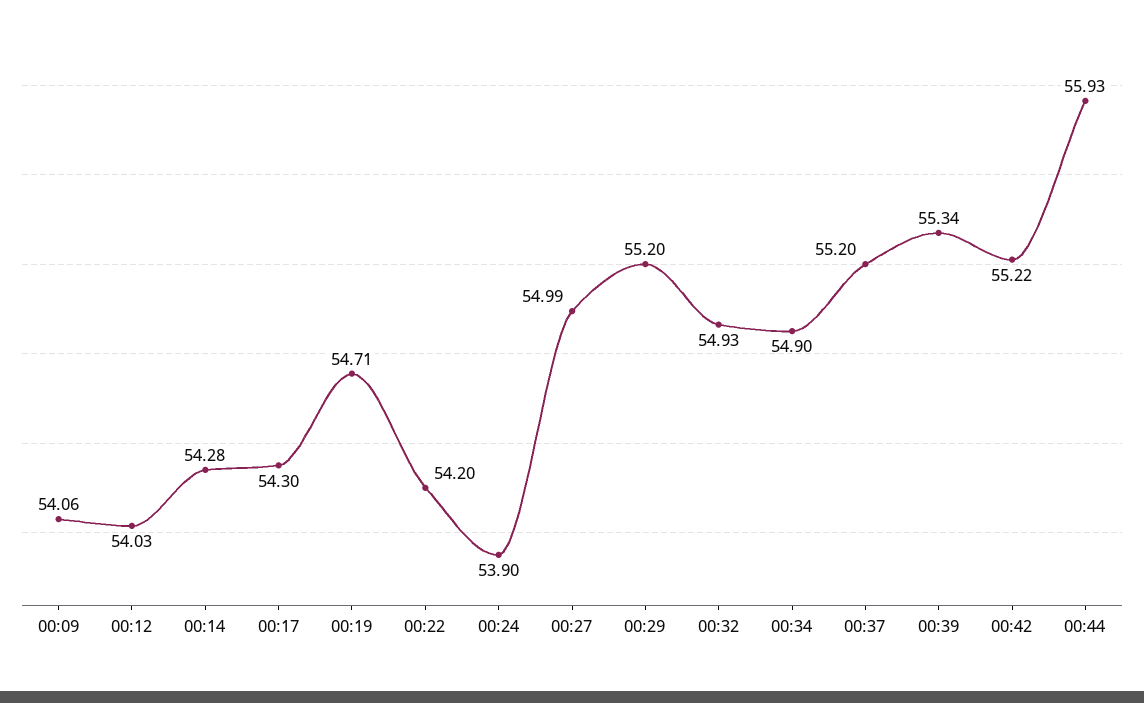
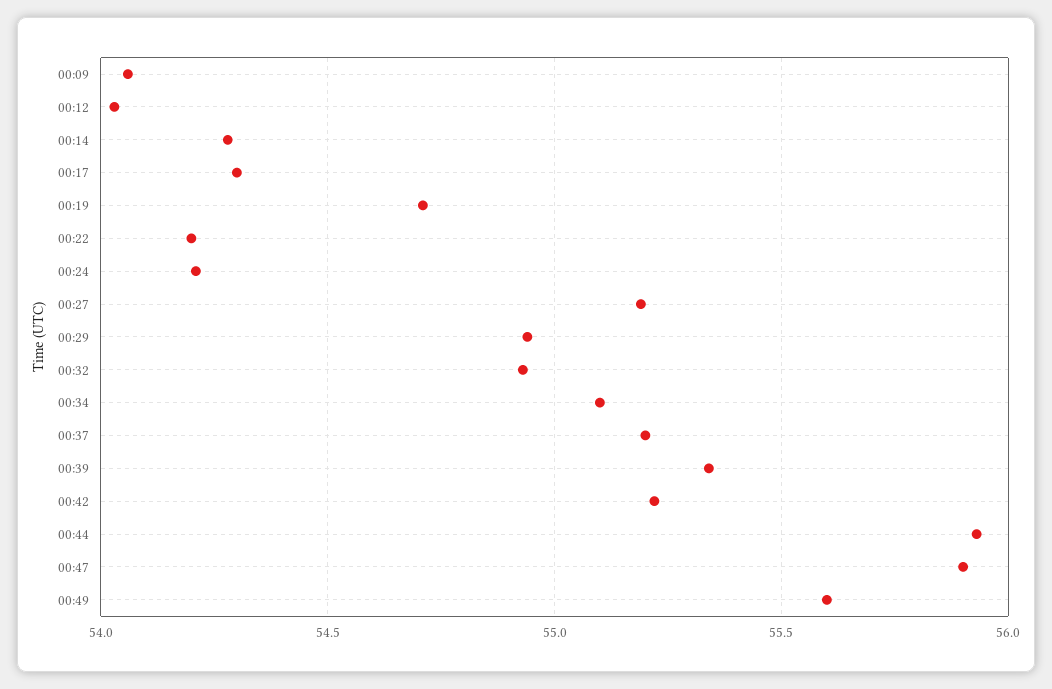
00:24: 53.9 -> 54.2
00:27: 54.99 -> 55.2
00:29: 55.2 -> 54.95
00:34: 54.9 -> 55.1
00:47: none -> 55.9
00:49: none -> 55.6

